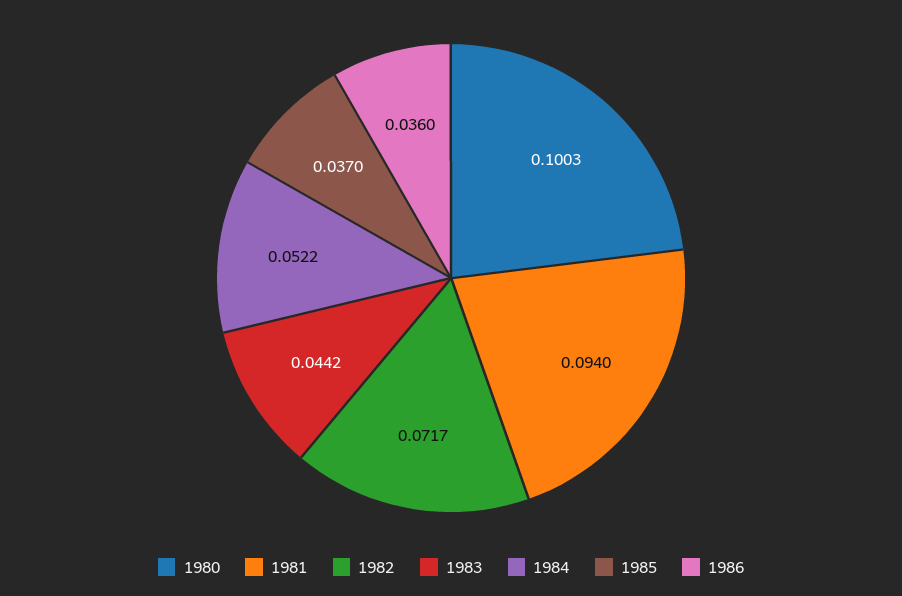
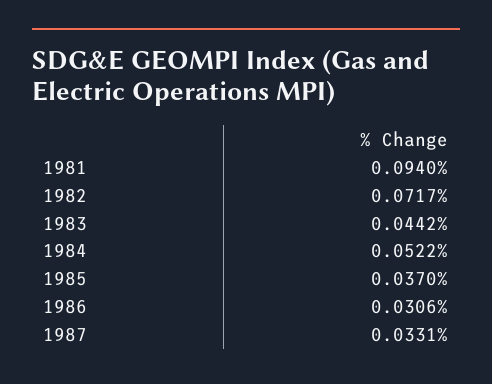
1980: 0.1003 -> none
1986: 0.036 -> 0.0306
1987: none -> 0.0331

